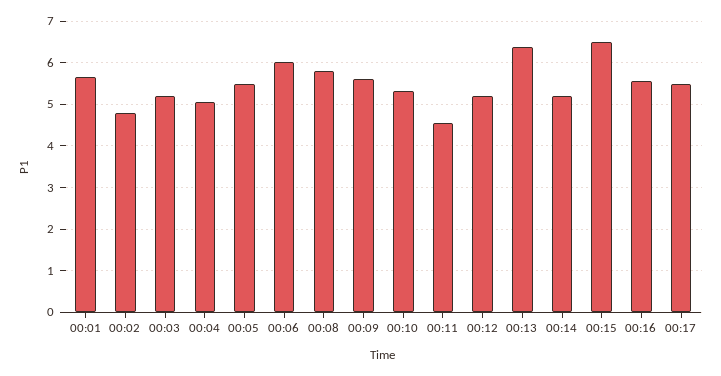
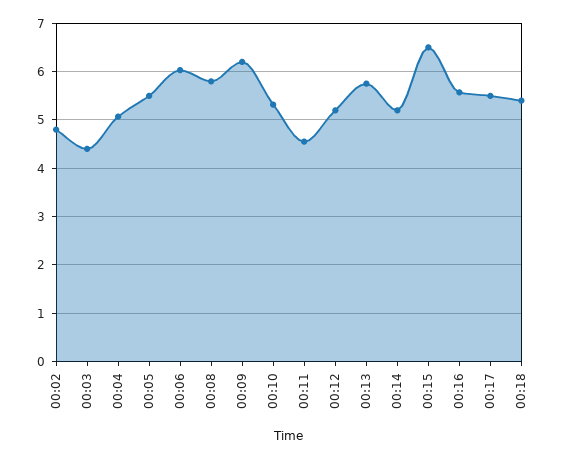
00:01: 5.6 -> none
00:03: 5.2 -> 4.4
00:09: 5.6 -> 6.2
00:13: 6.4 -> 5.8
00:18: none -> 5.4

